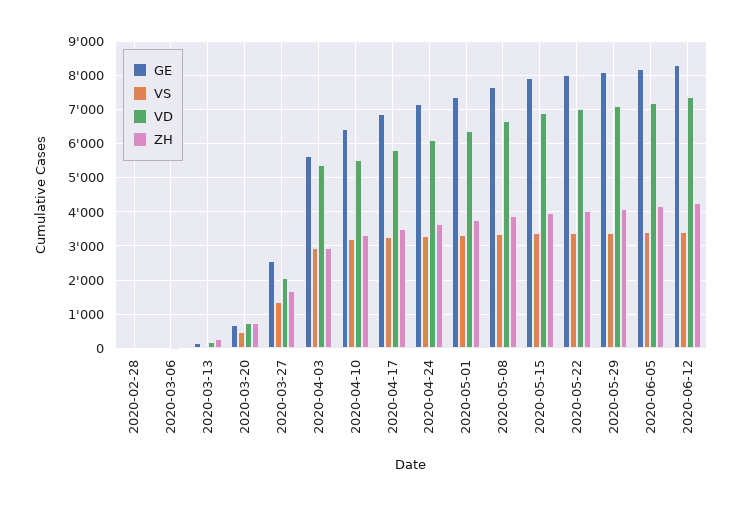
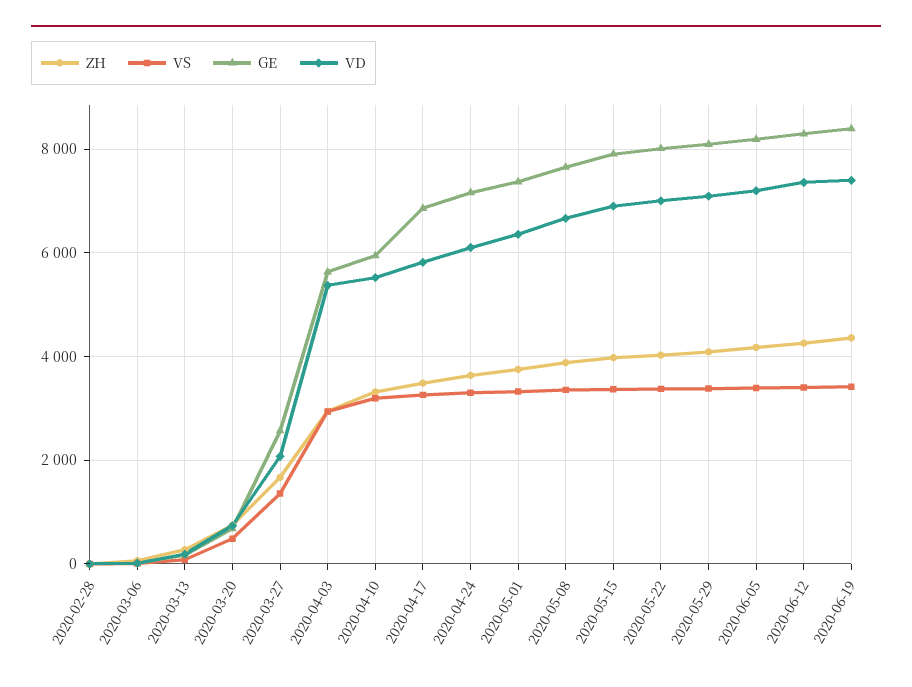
GE, 2020-04-10: 6400 -> 6000
ZH, 2020-06-19: none -> 4400
VS, 2020-06-19: none -> 3400
GE, 2020-06-19: none -> 8400
VD, 2020-06-19: none -> 7400

